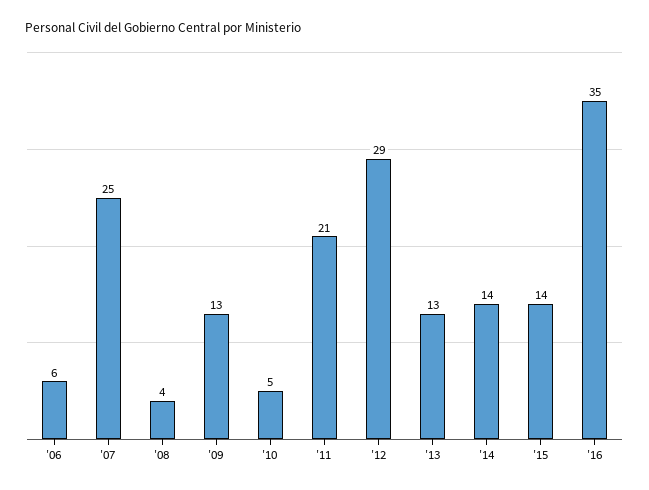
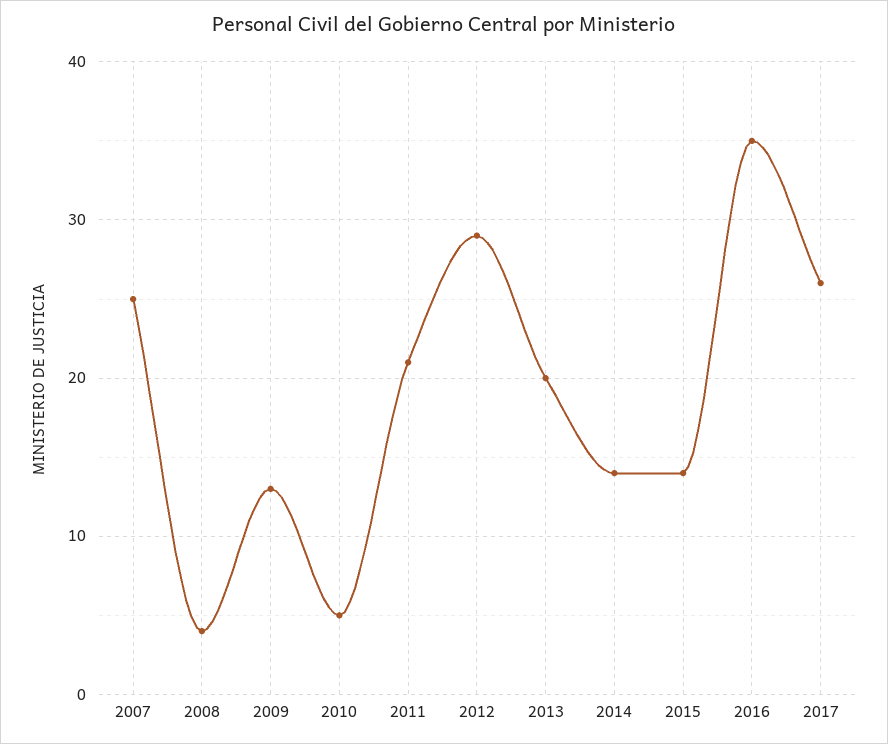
'06: 6 -> none
'13: 13 -> 20
2017: none -> 26

